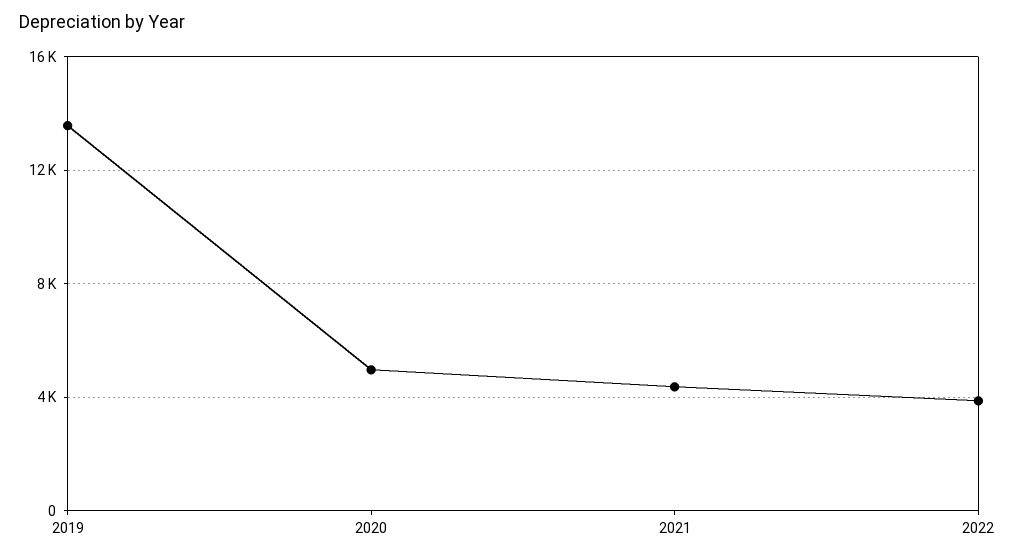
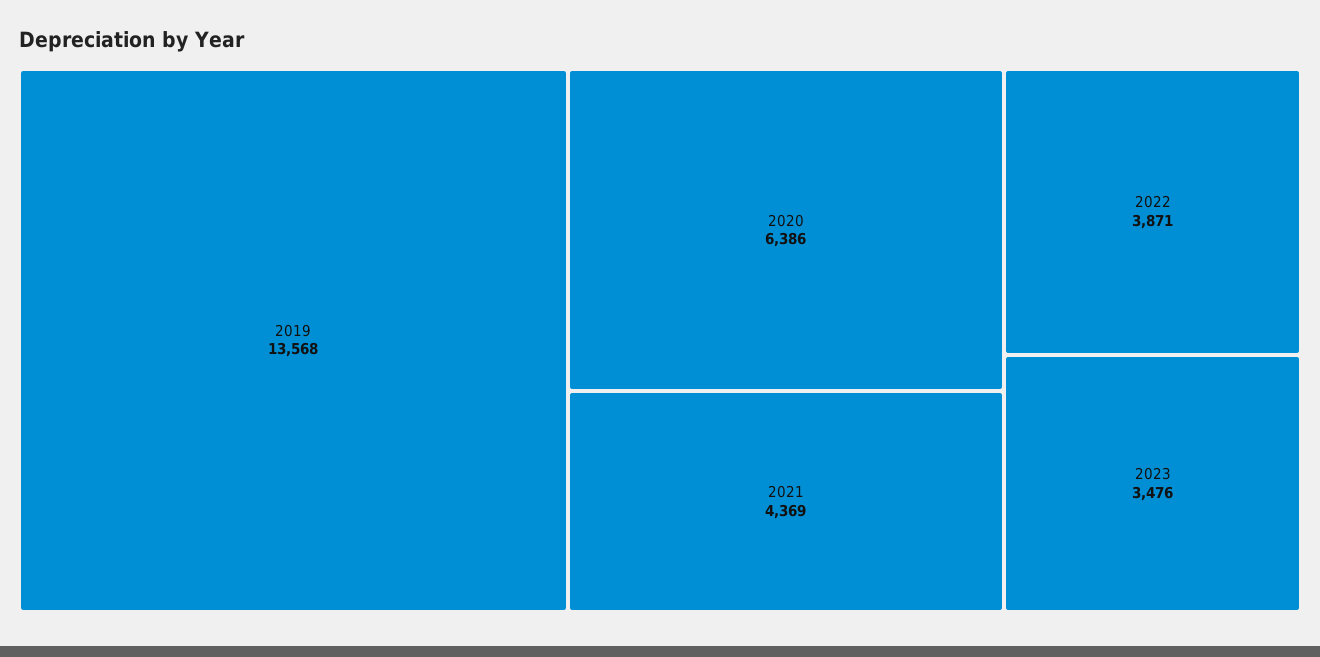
2020: 5000 -> 6386
2023: none -> 3476

